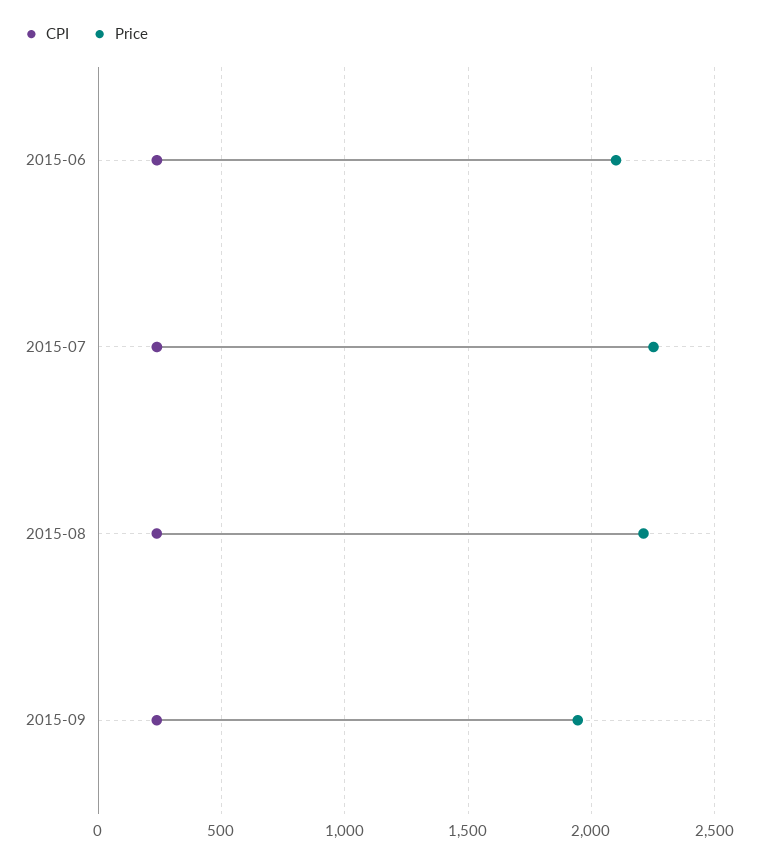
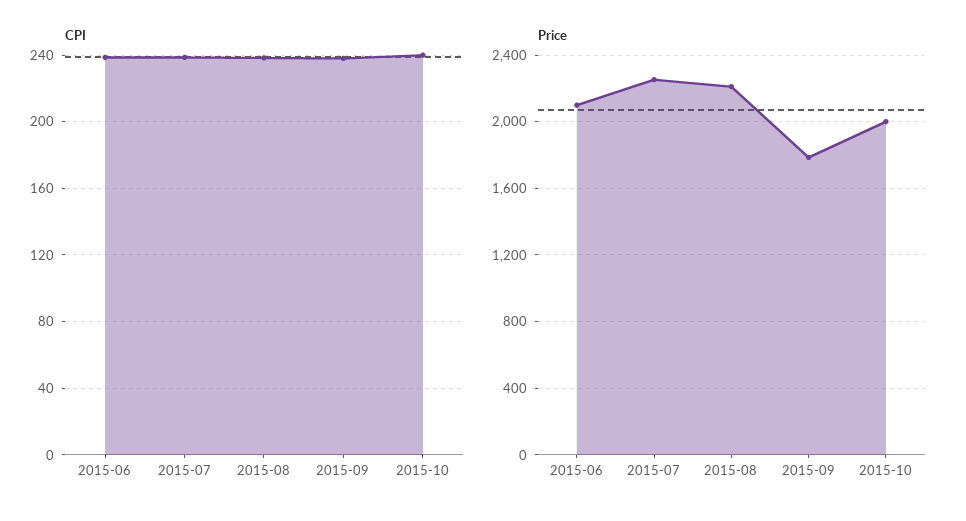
Price, 2015-09: 1950 -> 1800
CPI, 2015-10: none -> 240
Price, 2015-10: none -> 2000

